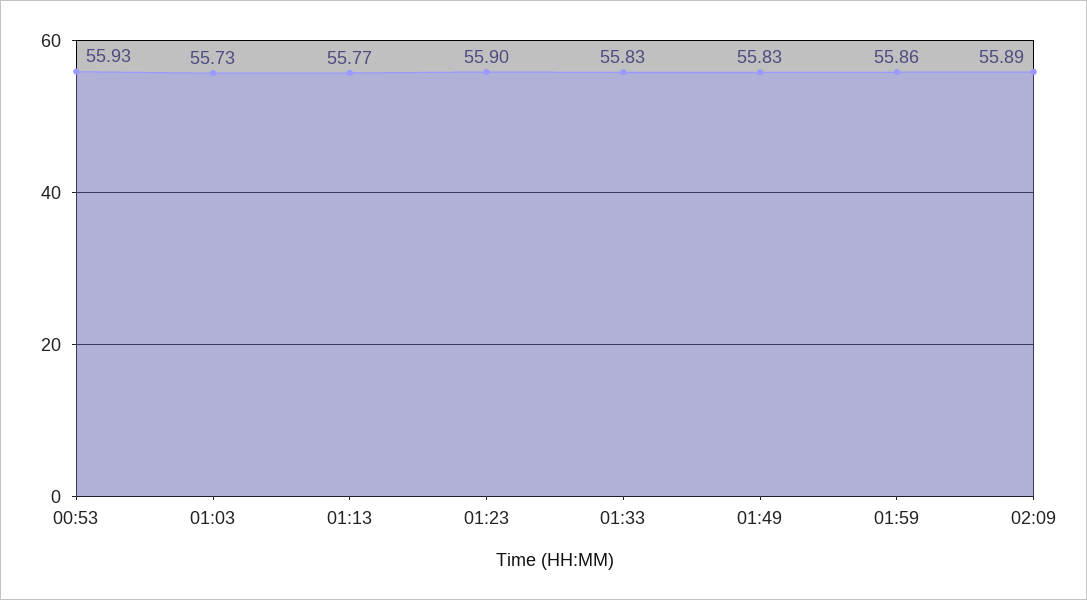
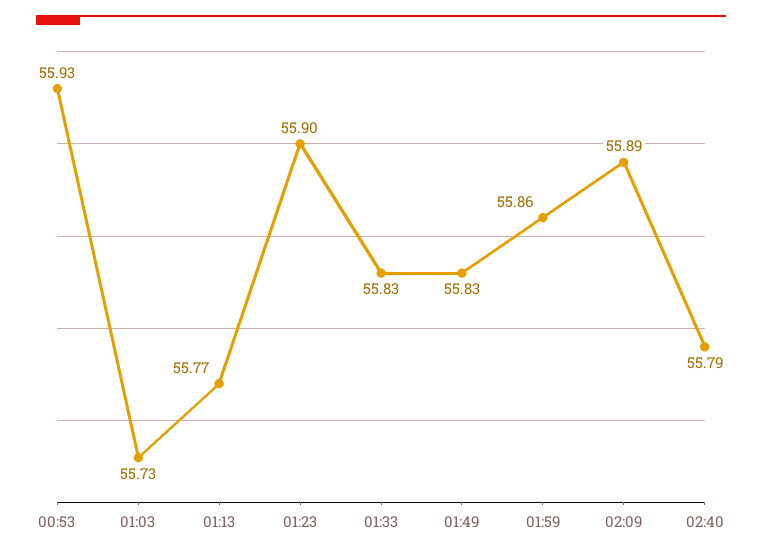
02:40: none -> 55.79

